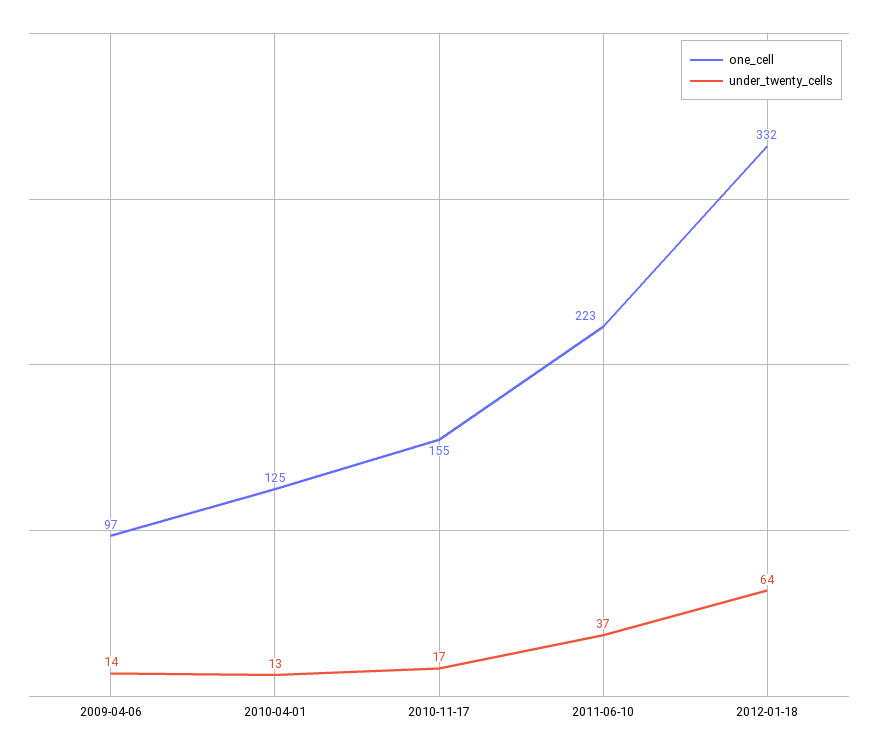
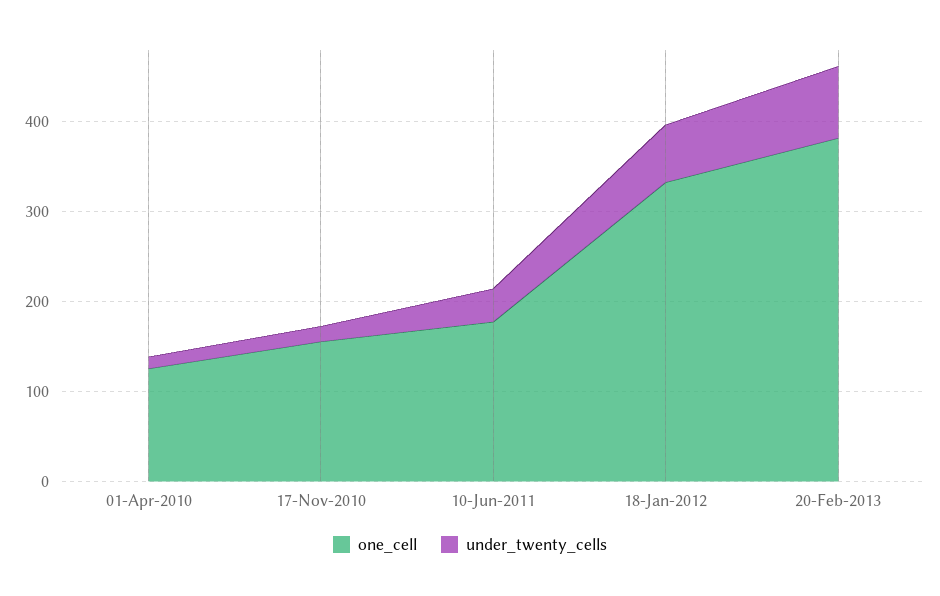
one_cell, 2009-04-06: 97 -> none
under_twenty_cells, 2009-04-06: 14 -> none
one_cell, 2011-06-10: 223 -> 180
one_cell, 20-Feb-2013: none -> 380
under_twenty_cells, 20-Feb-2013: none -> 80

